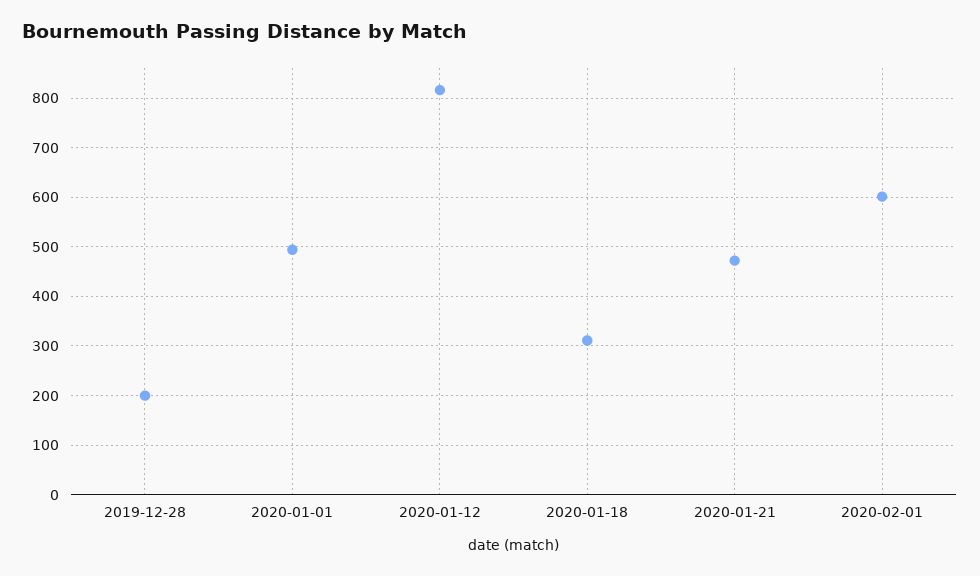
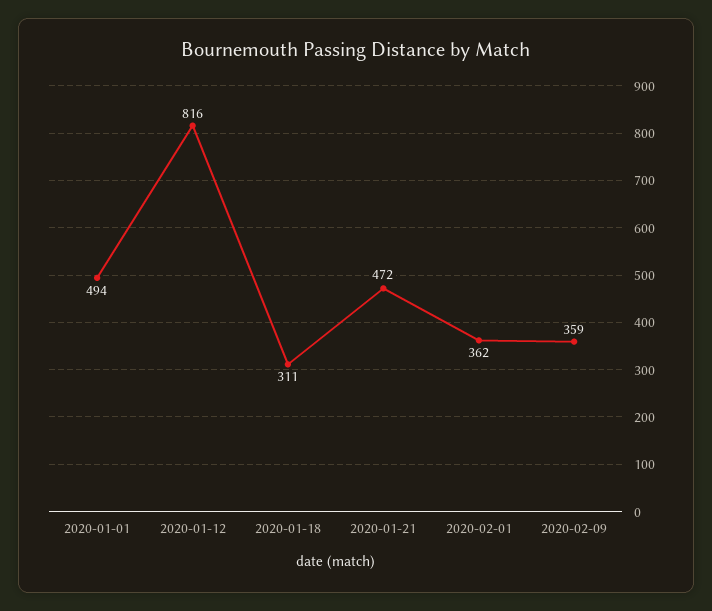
2019-12-28: 200 -> none
2020-02-01: 600 -> 362
2020-02-09: none -> 359

